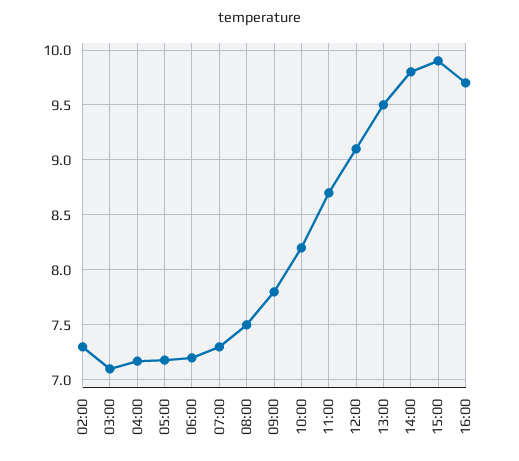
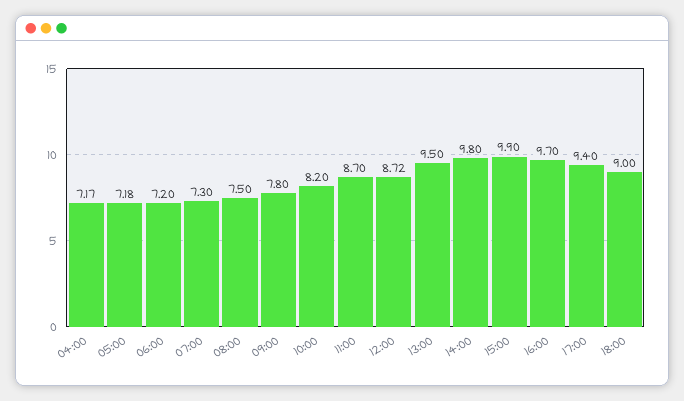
02:00: 7.3 -> none
03:00: 7.1 -> none
12:00: 9.1 -> 8.72
17:00: none -> 9.4
18:00: none -> 9

